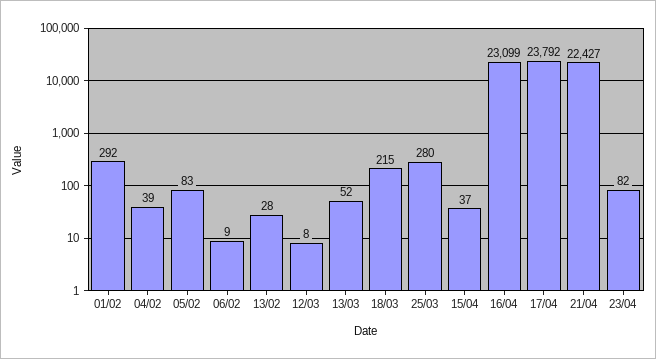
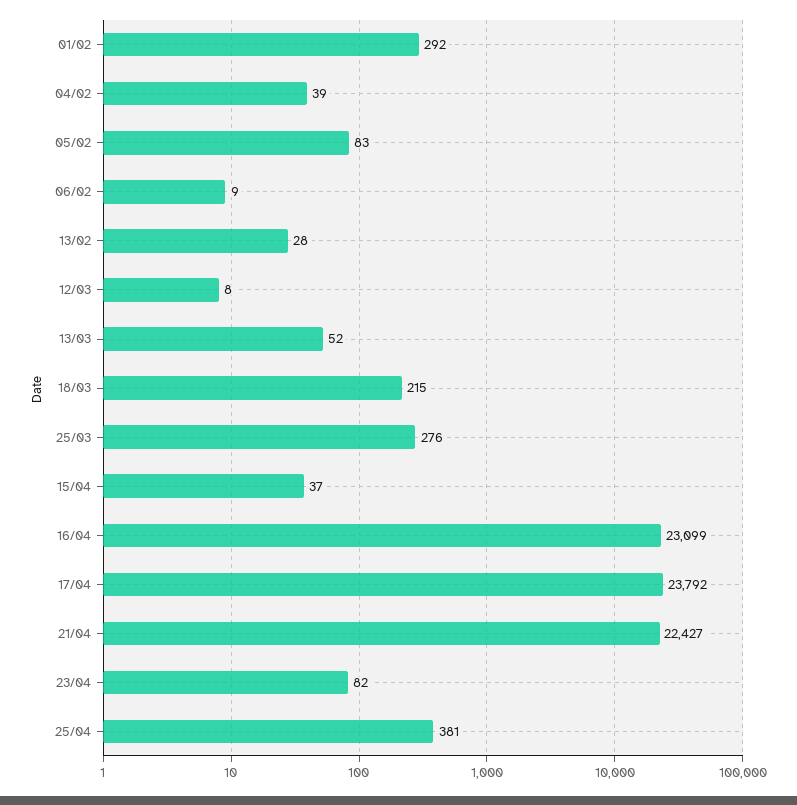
25/03: 280 -> 276
25/04: none -> 381

